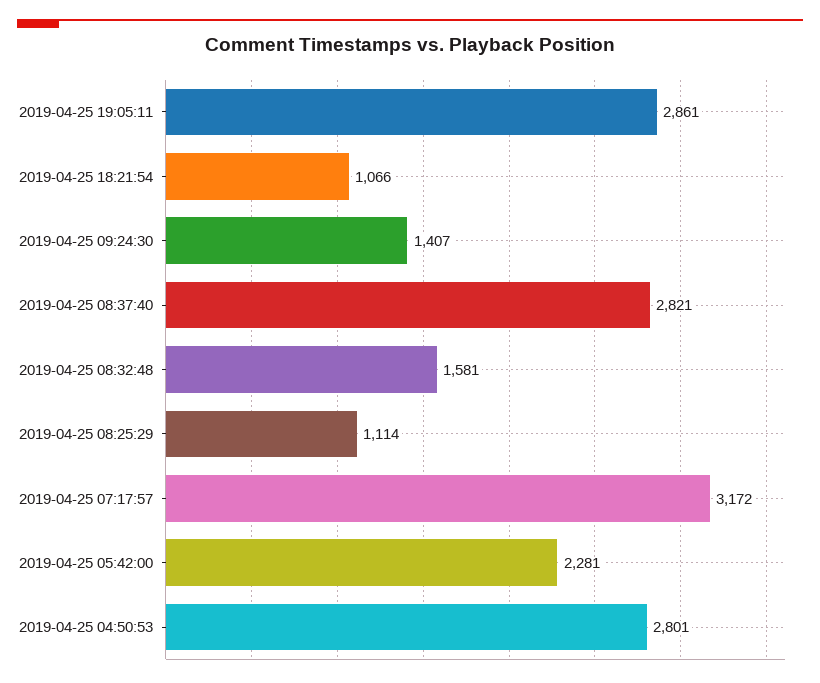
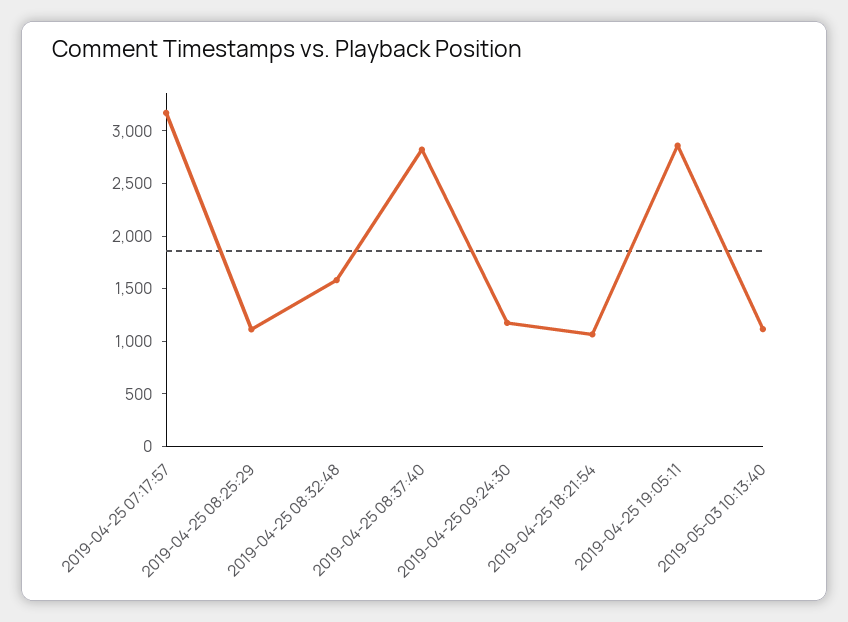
2019-04-25 09:24:30: 1407 -> 1200
2019-04-25 05:42:00: 2281 -> none
2019-04-25 04:50:53: 2801 -> none
2019-05-03 10:13:40: none -> 1100

